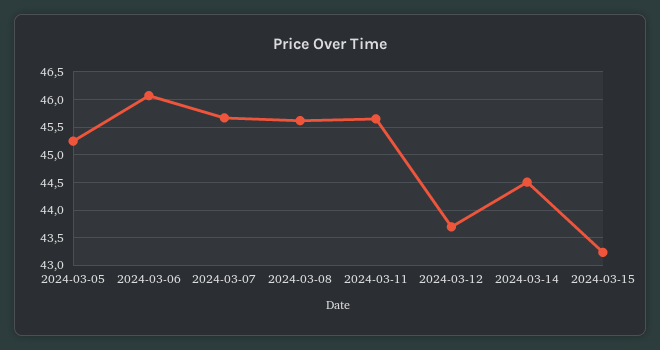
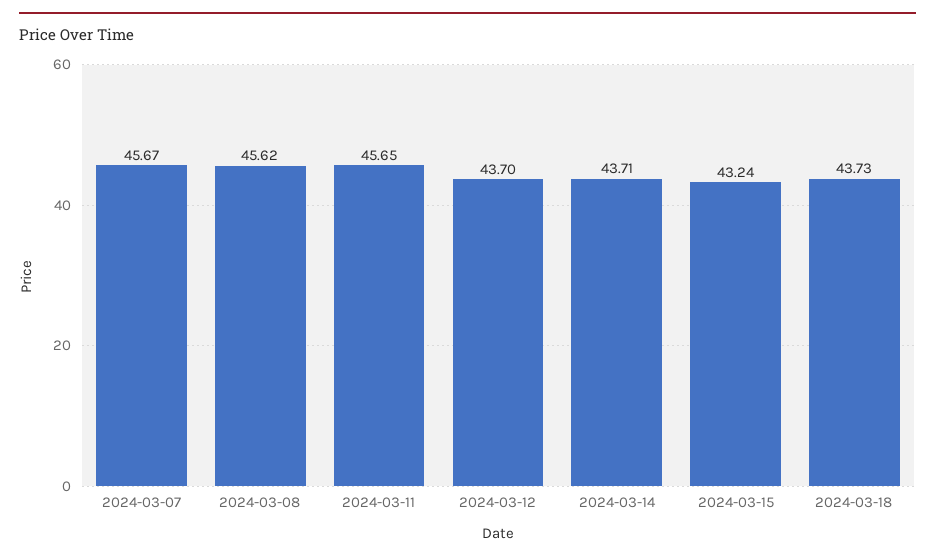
2024-03-05: 45.25 -> none
2024-03-06: 46 -> none
2024-03-14: 44.5 -> 43.71
2024-03-18: none -> 43.73

